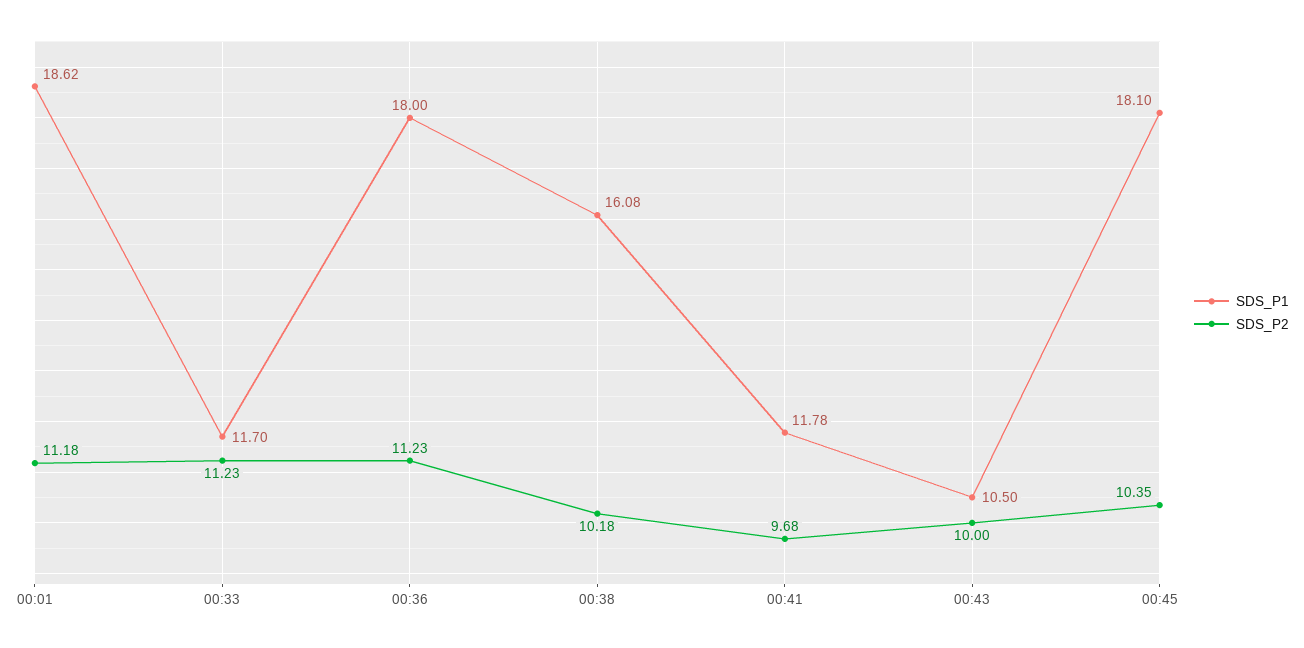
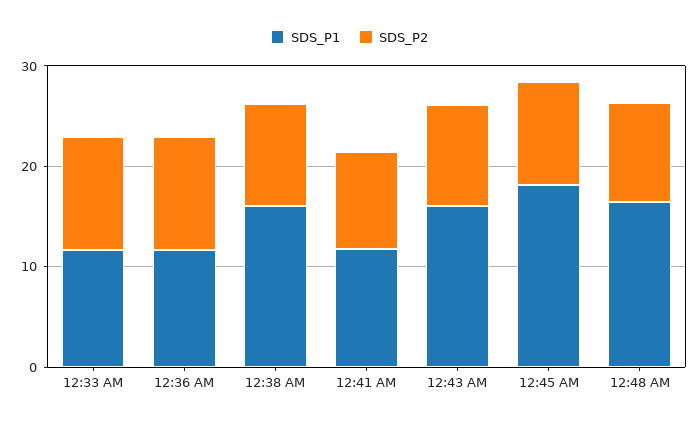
SDS_P1, 00:01: 18.62 -> none
SDS_P2, 00:01: 11.18 -> none
SDS_P1, 00:36: 18 -> 12
SDS_P1, 00:43: 10.5 -> 16
SDS_P1, 12:48 AM: none -> 16
SDS_P2, 12:48 AM: none -> 10

